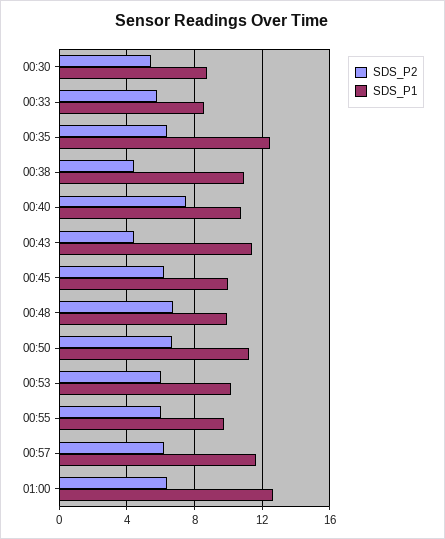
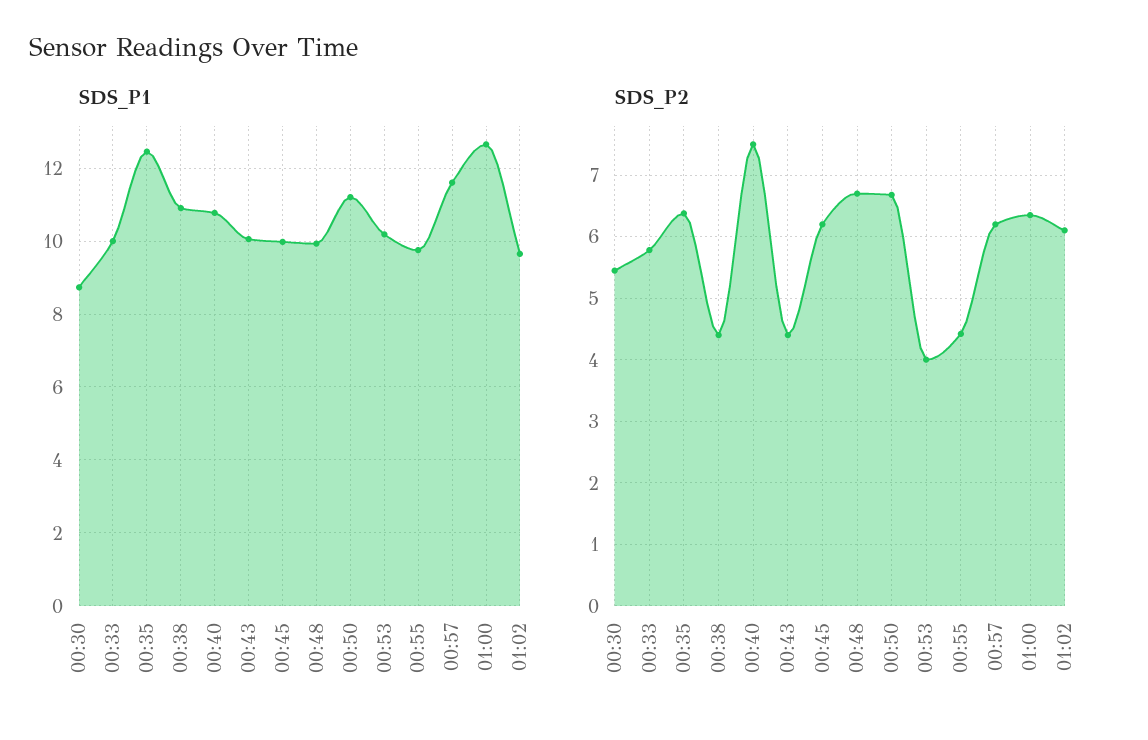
SDS_P1, 00:33: 8.5 -> 10
SDS_P1, 00:43: 11.5 -> 10
SDS_P2, 00:53: 6 -> 4
SDS_P2, 00:55: 6 -> 4.4
SDS_P1, 01:02: none -> 9.6
SDS_P2, 01:02: none -> 6.1

